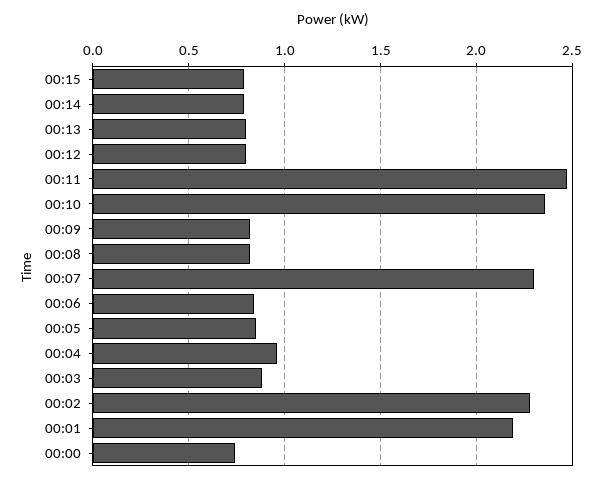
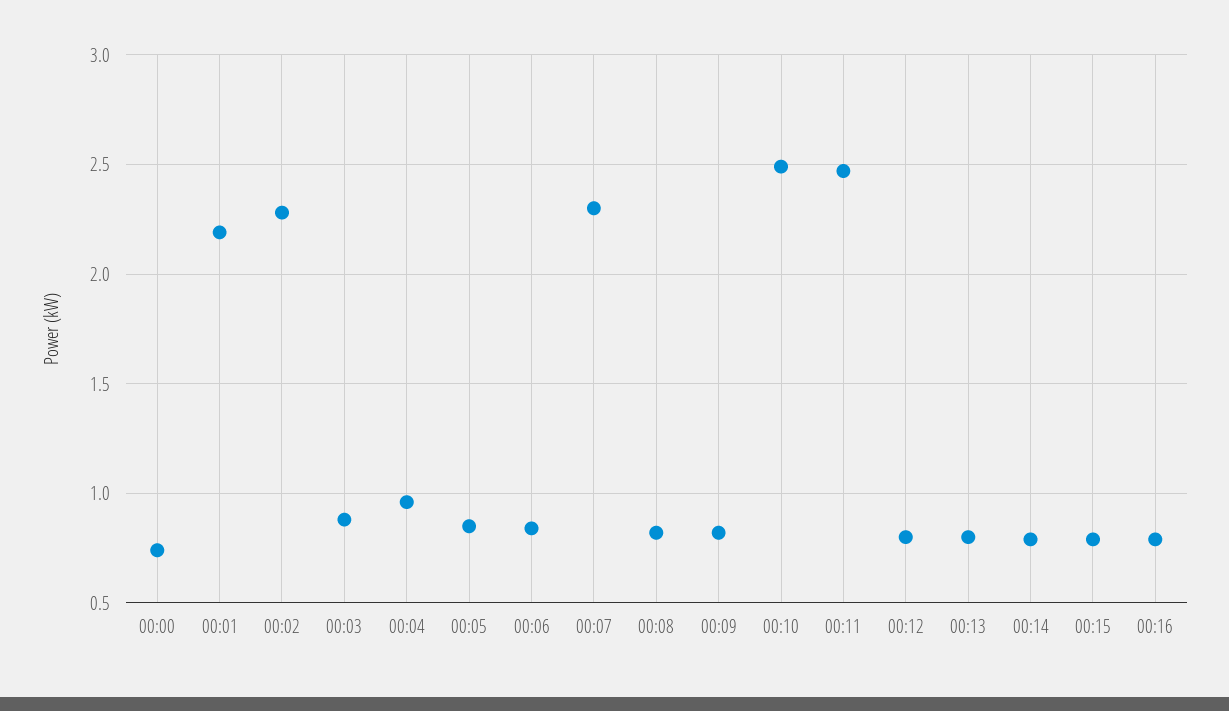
00:10: 2.35 -> 2.5
00:16: none -> 0.8

